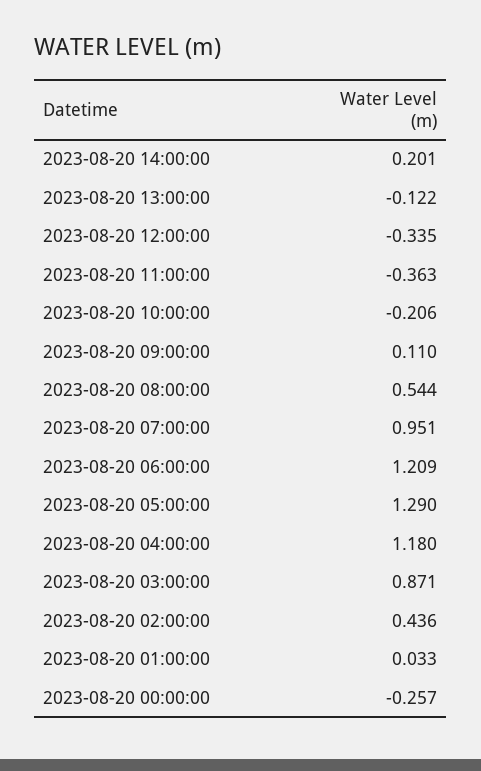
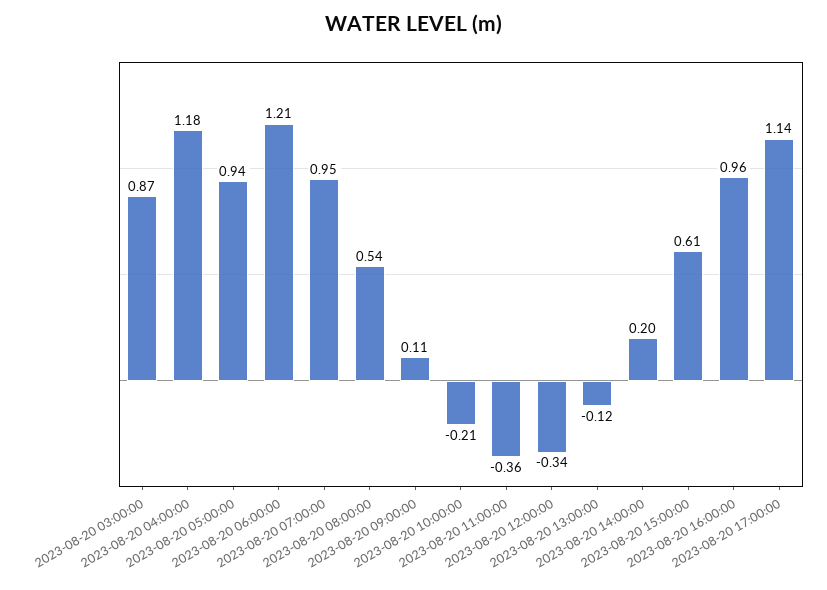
2023-08-20 05:00:00: 1.29 -> 0.94
2023-08-20 02:00:00: 0.436 -> none
2023-08-20 01:00:00: 0.033 -> none
2023-08-20 00:00:00: -0.257 -> none
2023-08-20 15:00:00: none -> 0.61
2023-08-20 16:00:00: none -> 0.96
2023-08-20 17:00:00: none -> 1.14

